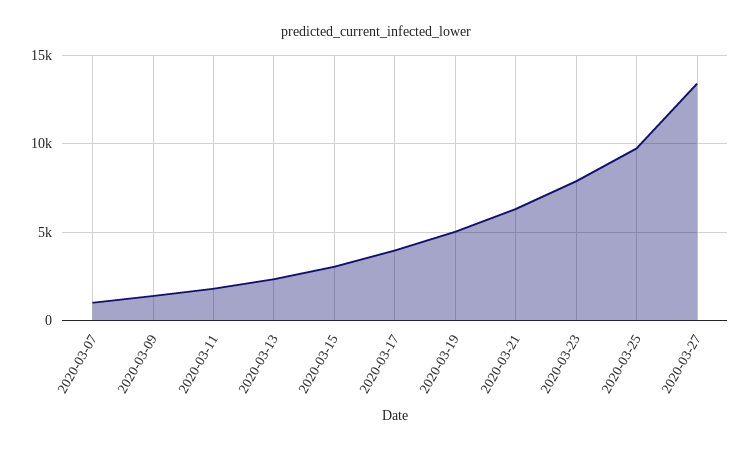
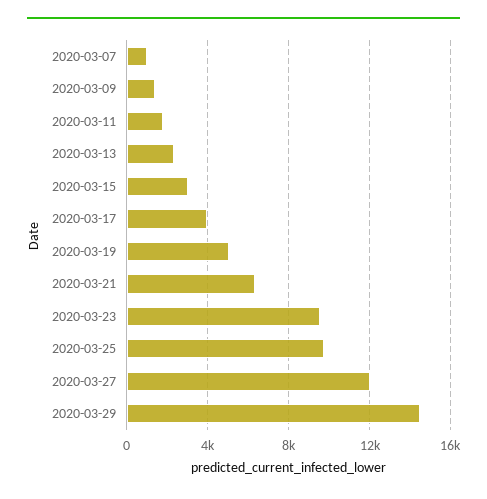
2020-03-23: 8000 -> 9500
2020-03-27: 13500 -> 12000
2020-03-29: none -> 14500

